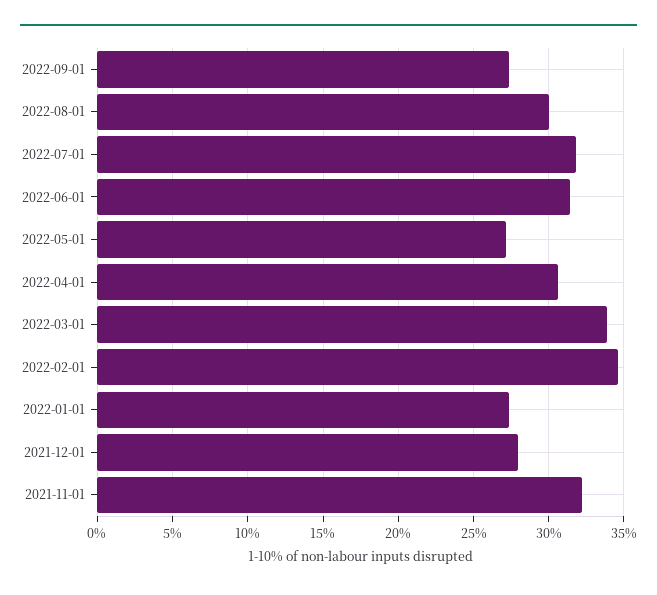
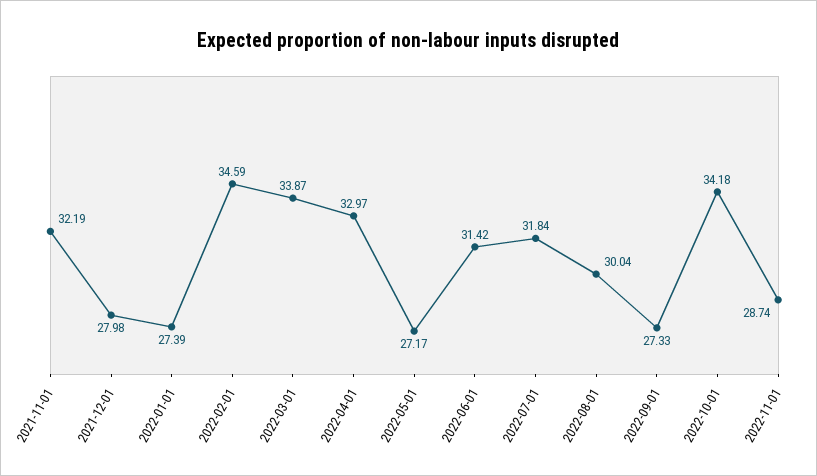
2022-04-01: 30.5 -> 32.97
2022-10-01: none -> 34.18
2022-11-01: none -> 28.74

